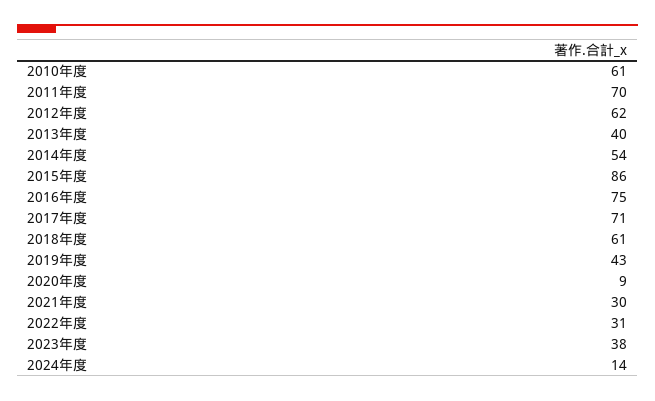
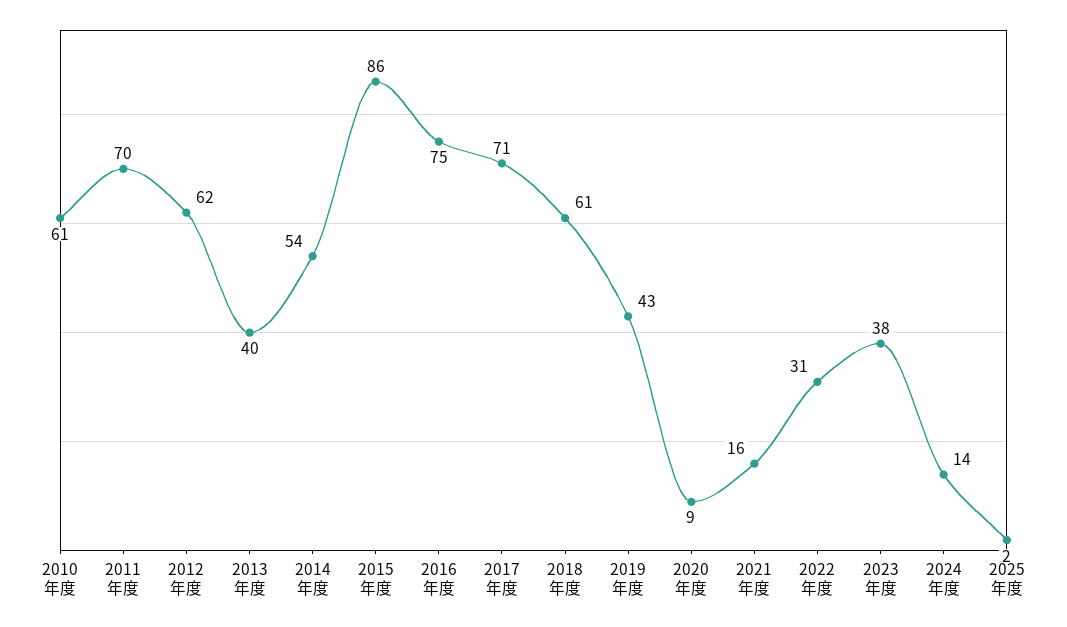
2021年度: 30 -> 16
2025年度: none -> 2

